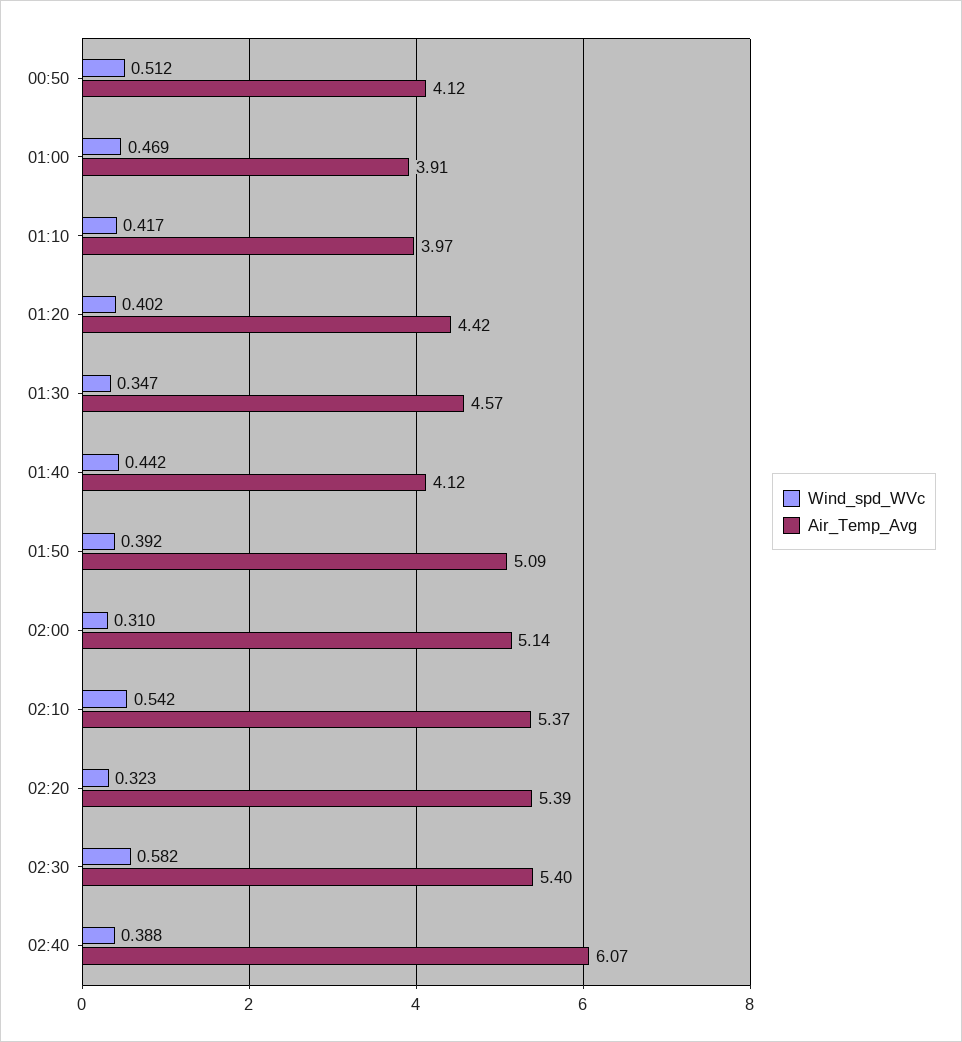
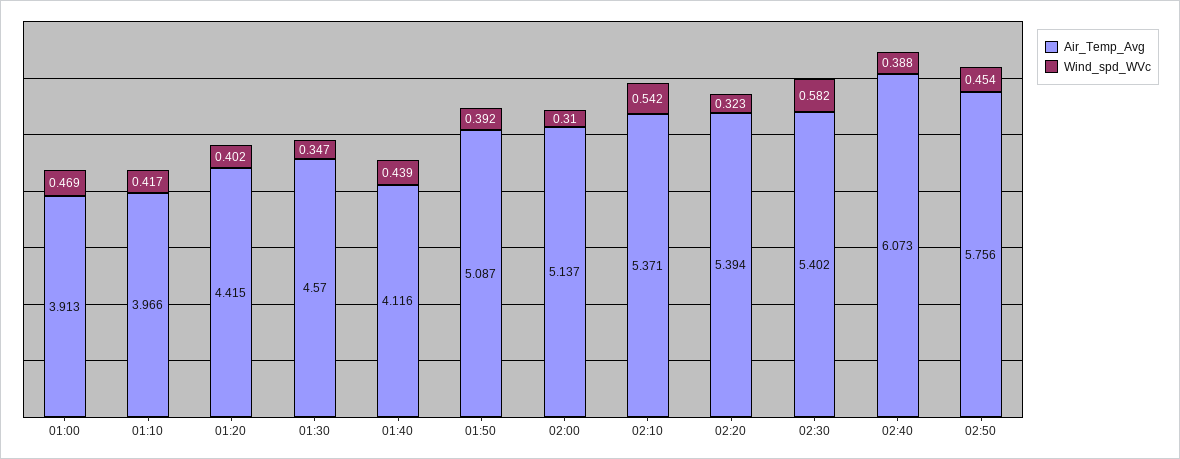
Wind_spd_WVc, 00:50: 0.512 -> none
Air_Temp_Avg, 00:50: 4.12 -> none
Wind_spd_WVc, 01:40: 0.442 -> 0.439
Air_Temp_Avg, 02:50: none -> 5.756
Wind_spd_WVc, 02:50: none -> 0.454

